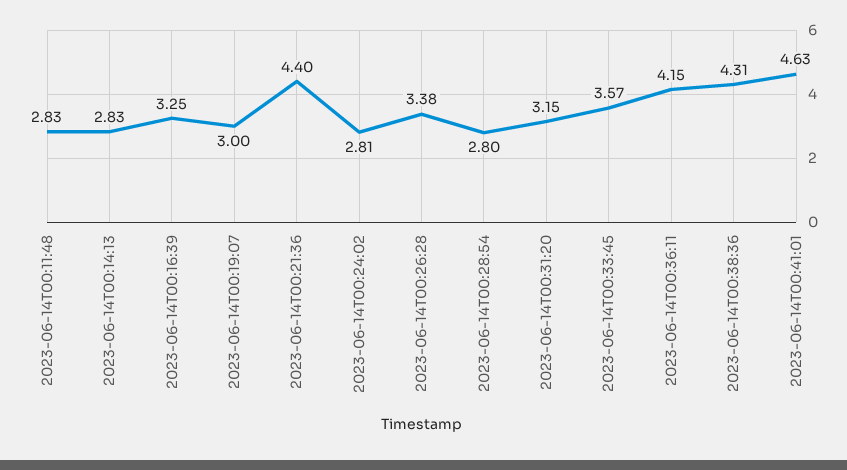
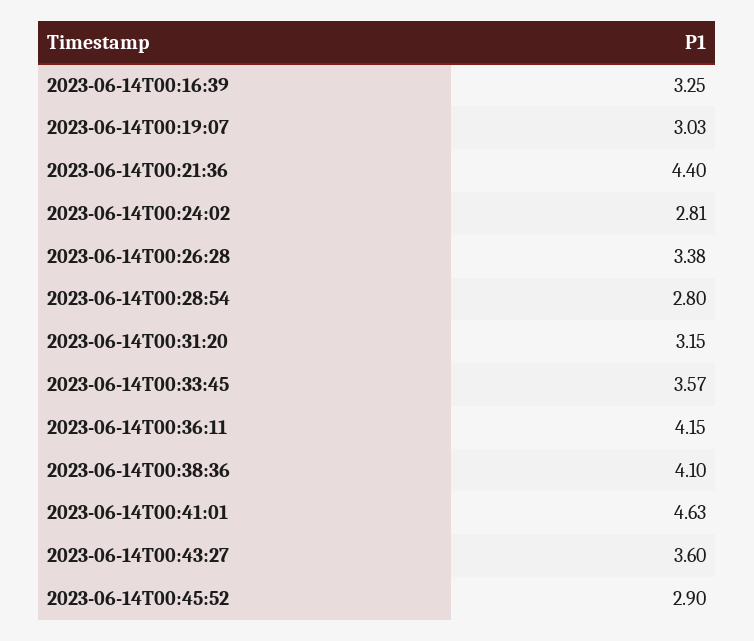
2023-06-14T00:11:48: 2.83 -> none
2023-06-14T00:14:13: 2.83 -> none
2023-06-14T00:19:07: 3 -> 3.03
2023-06-14T00:38:36: 4.31 -> 4.1
2023-06-14T00:43:27: none -> 3.6
2023-06-14T00:45:52: none -> 2.9

